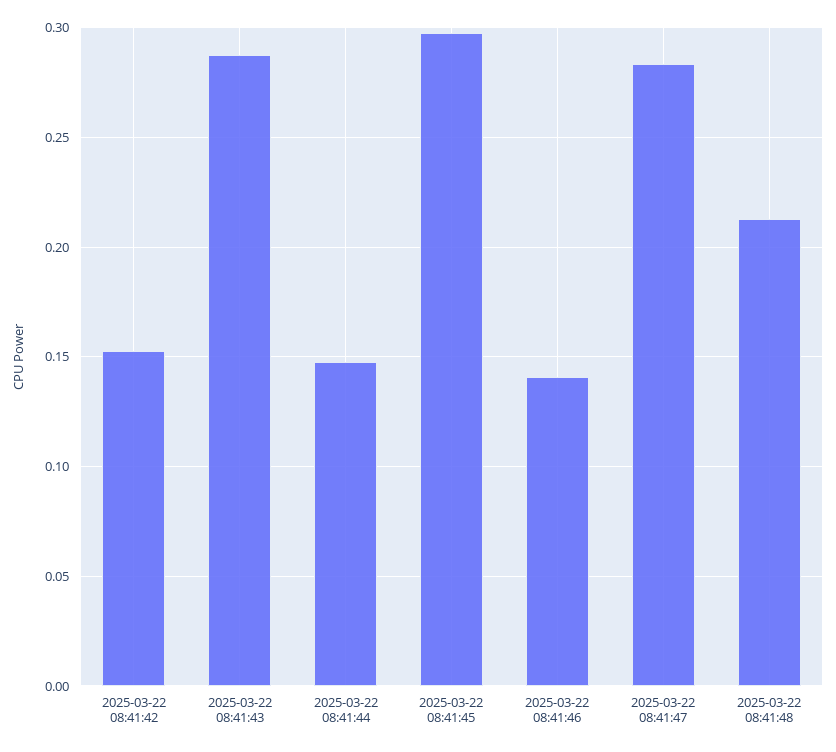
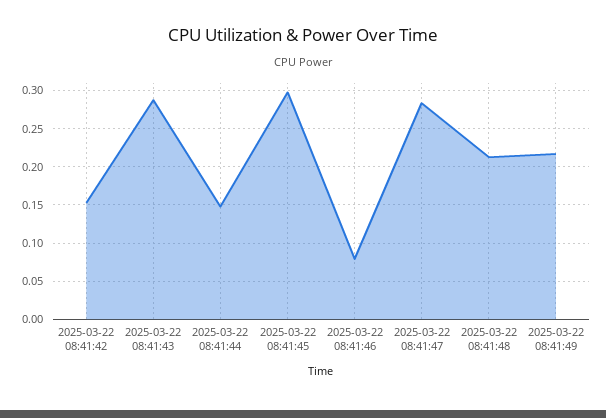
2025-03-22 08:41:46: 0.14 -> 0.08
2025-03-22 08:41:49: none -> 0.22

